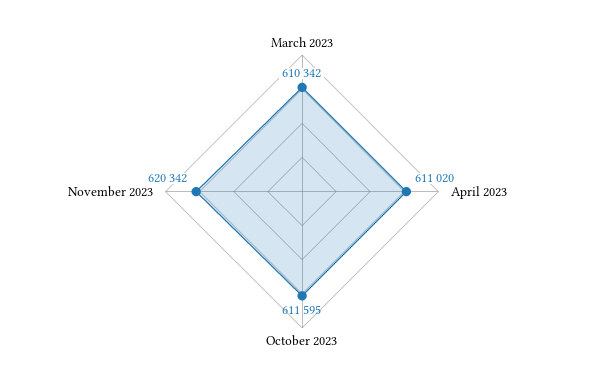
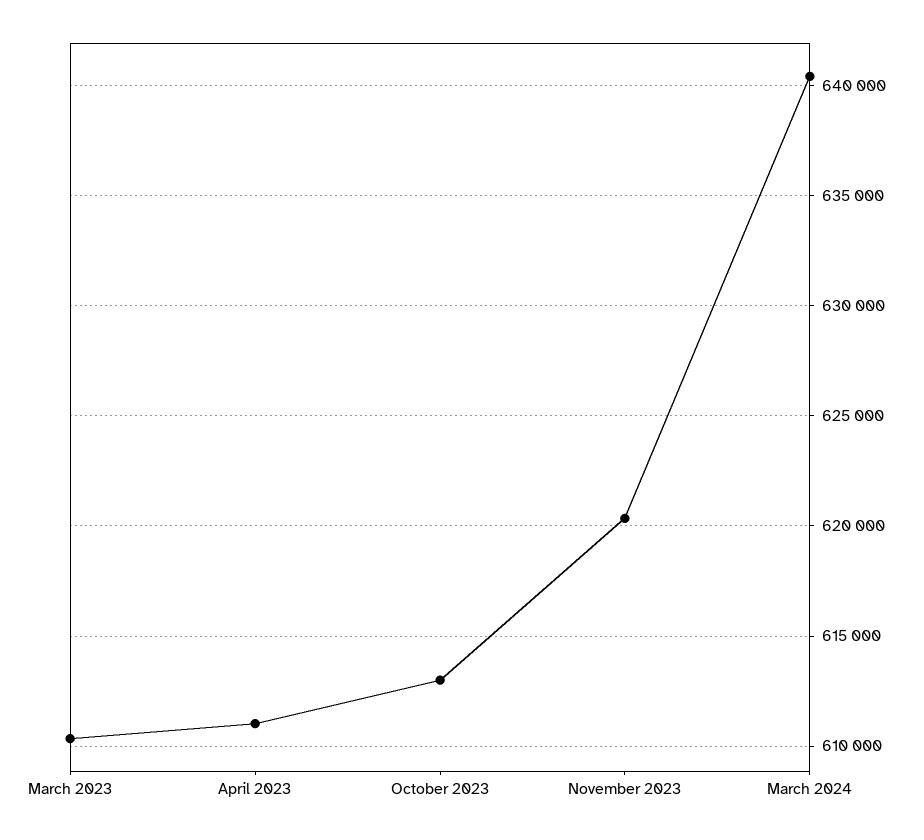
October 2023: 611595 -> 613000
March 2024: none -> 640500

